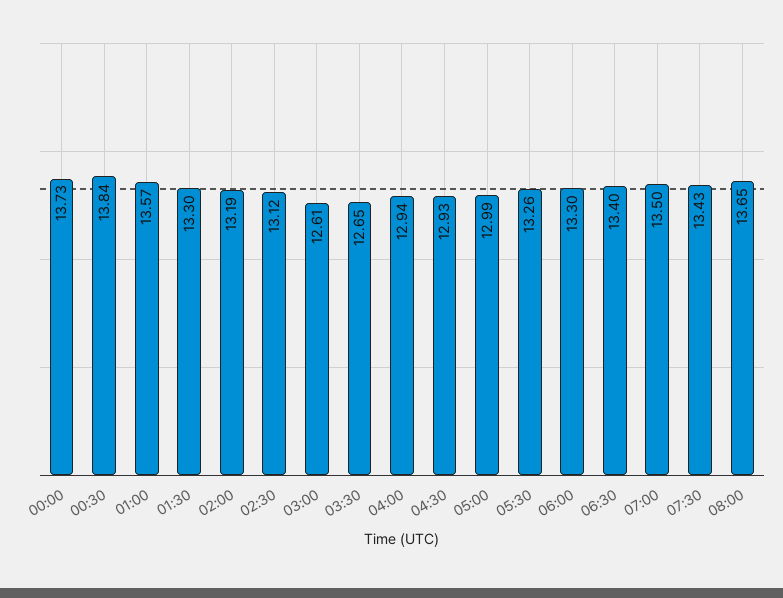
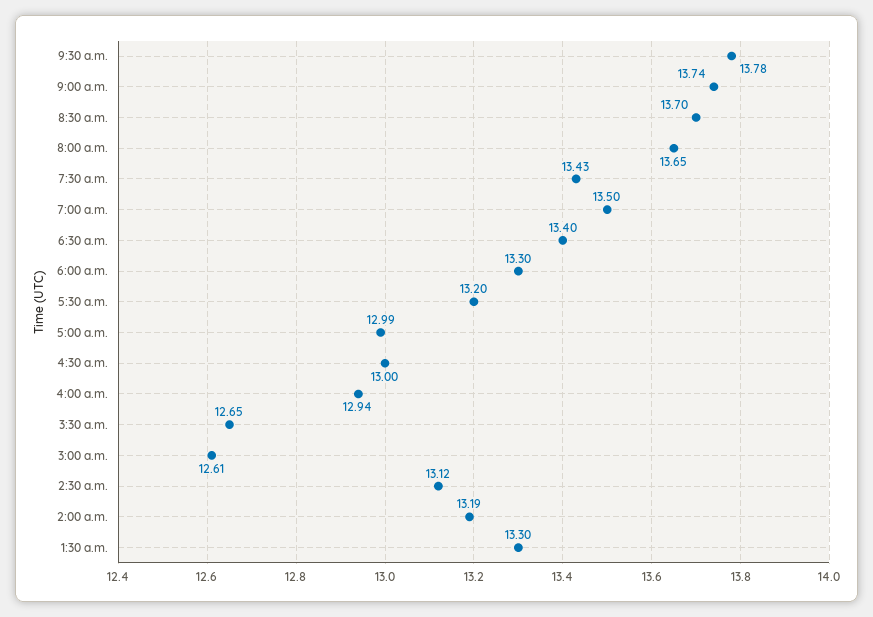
00:00: 13.73 -> none
00:30: 13.84 -> none
01:00: 13.57 -> none
04:30: 12.93 -> 13
05:30: 13.26 -> 13.2
9:30 a.m.: none -> 13.78
9:00 a.m.: none -> 13.74
8:30 a.m.: none -> 13.7

